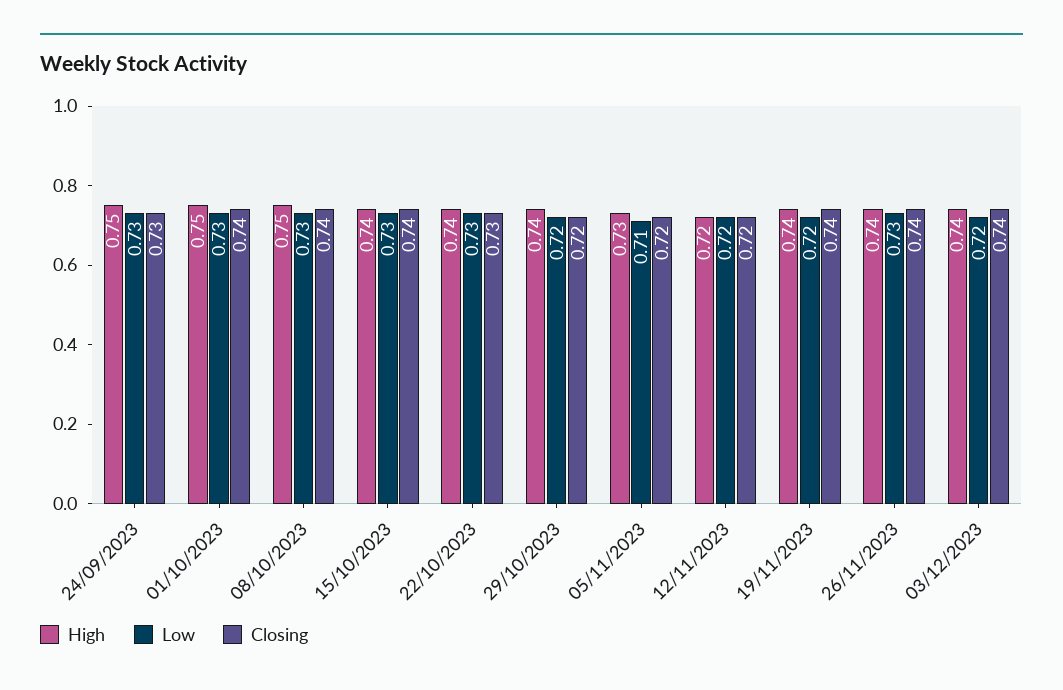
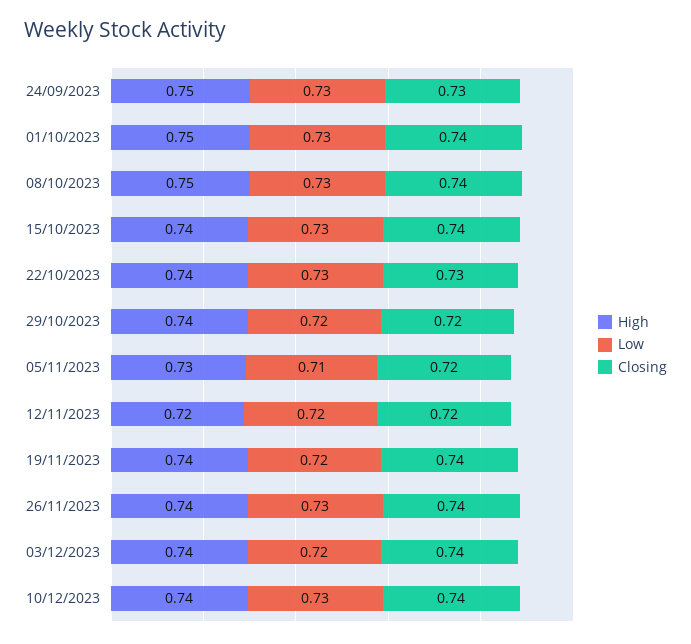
High, 10/12/2023: none -> 0.74
Low, 10/12/2023: none -> 0.73
Closing, 10/12/2023: none -> 0.74

